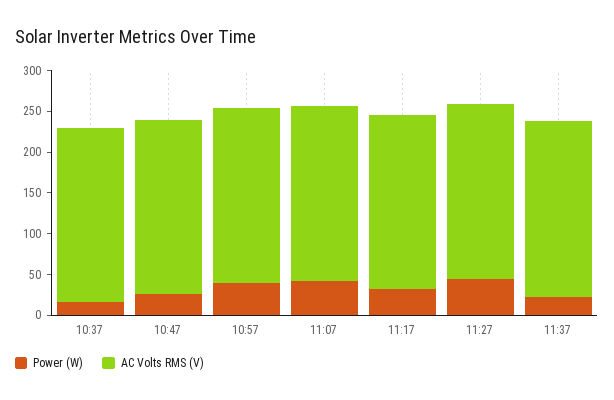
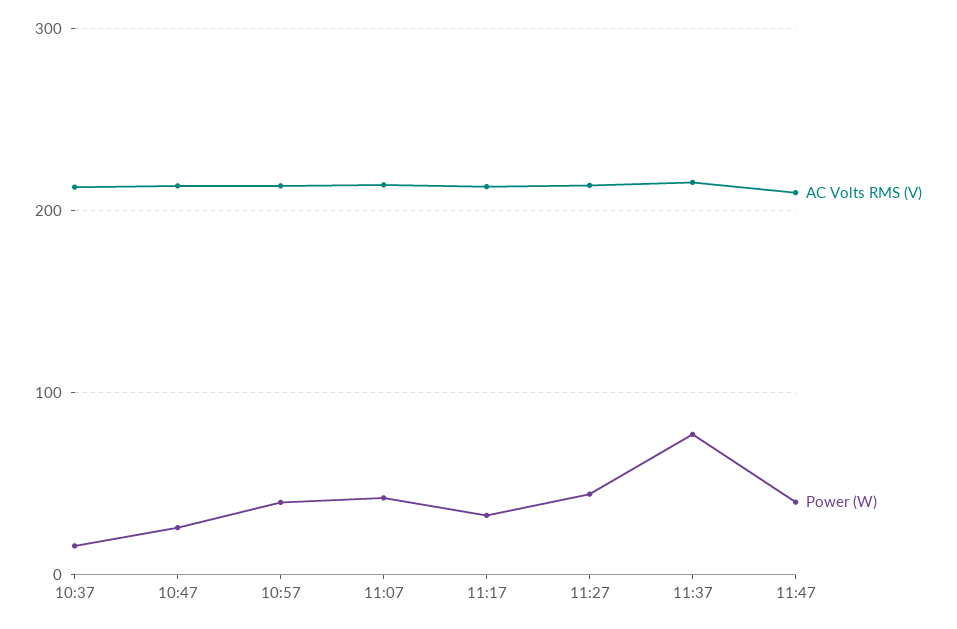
Power (W), 11:37: 20 -> 80
AC Volts RMS (V), 11:47: none -> 210
Power (W), 11:47: none -> 40

